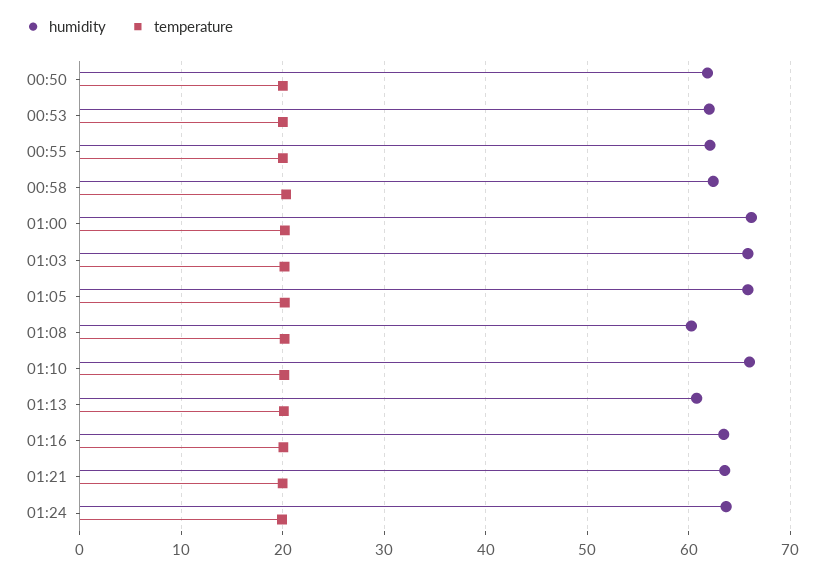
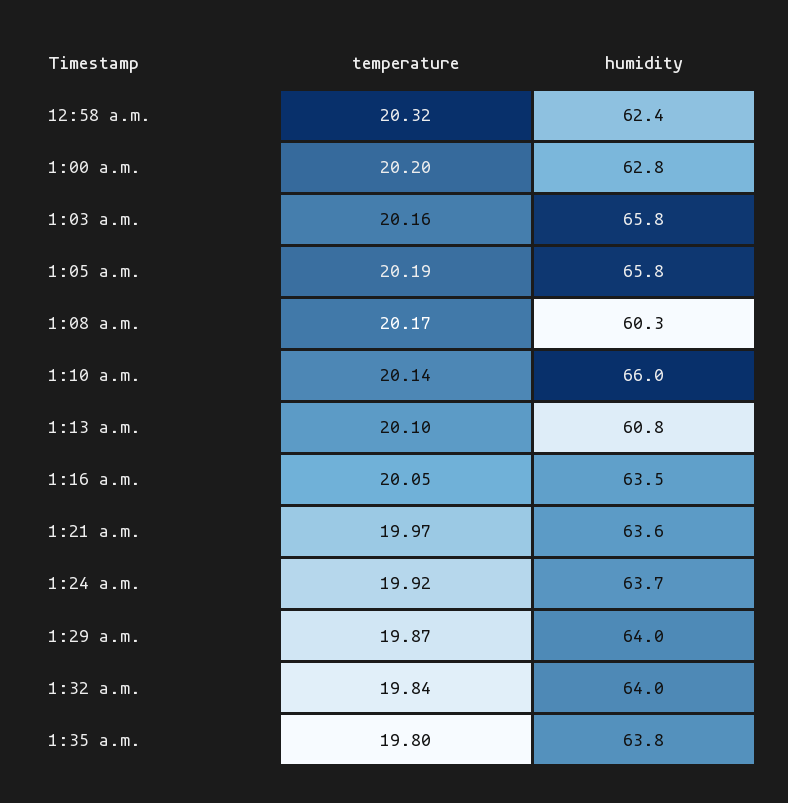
humidity, 00:50: 62 -> none
temperature, 00:50: 20 -> none
humidity, 00:53: 62 -> none
temperature, 00:53: 20 -> none
humidity, 00:55: 62 -> none
temperature, 00:55: 20 -> none
humidity, 01:00: 66 -> 62.8
temperature, 1:29 a.m.: none -> 19.87
humidity, 1:29 a.m.: none -> 64
temperature, 1:32 a.m.: none -> 19.84
humidity, 1:32 a.m.: none -> 64
temperature, 1:35 a.m.: none -> 19.8
humidity, 1:35 a.m.: none -> 63.8

